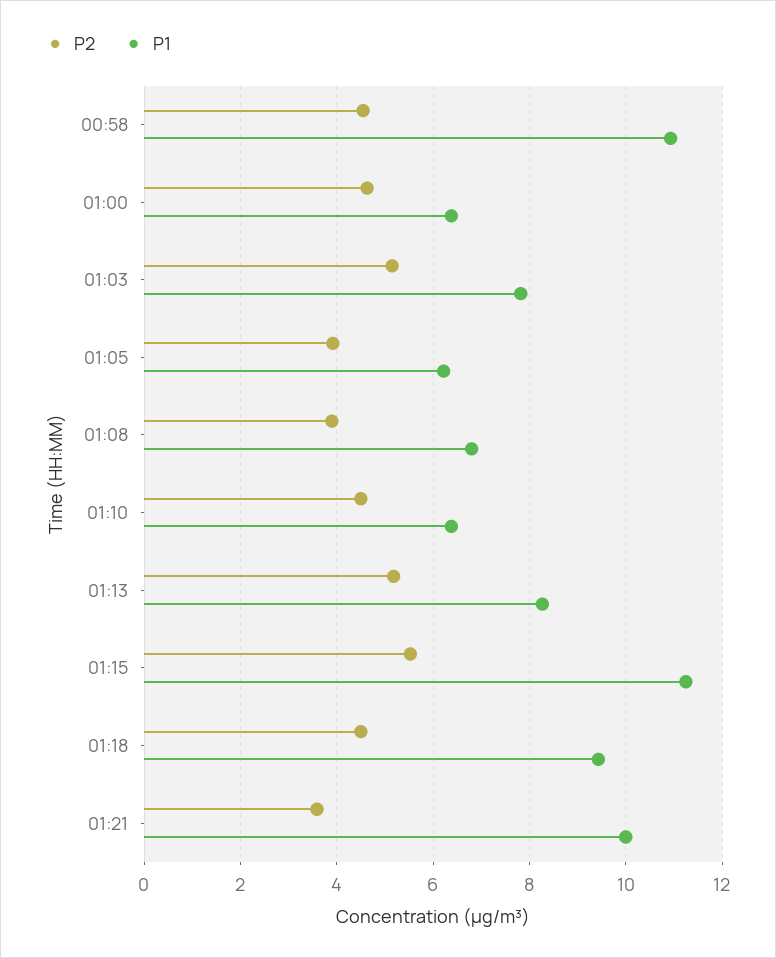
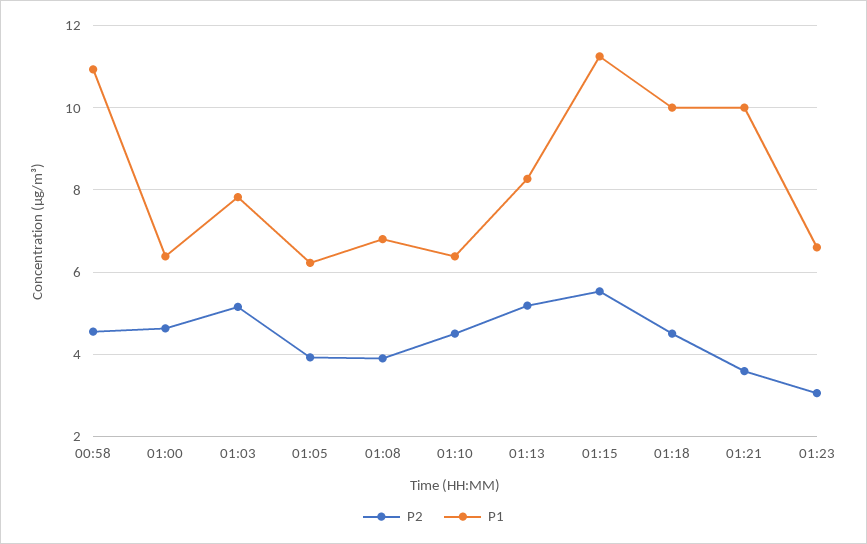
P1, 01:18: 9.4 -> 10
P2, 01:23: none -> 3
P1, 01:23: none -> 6.6

